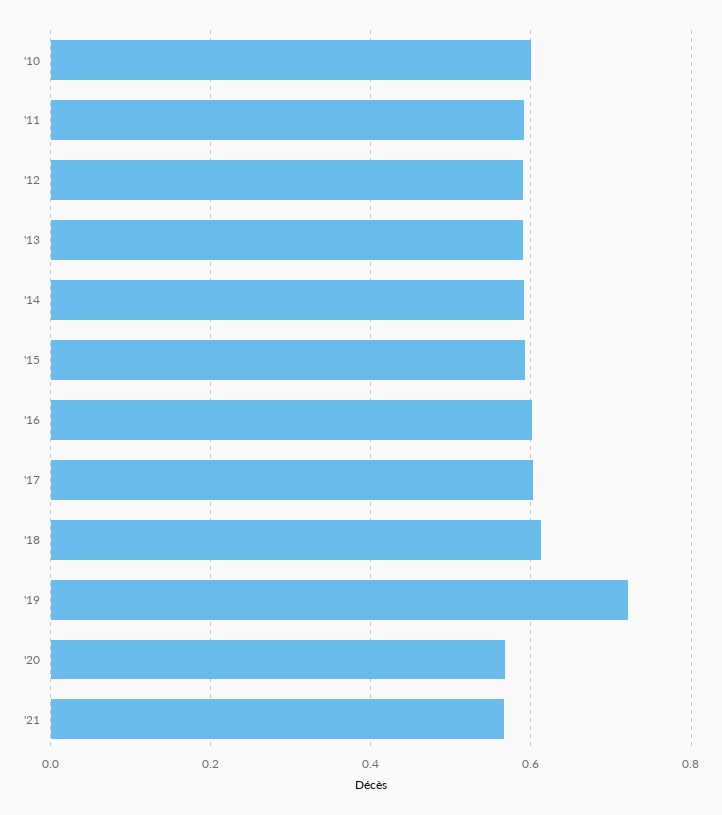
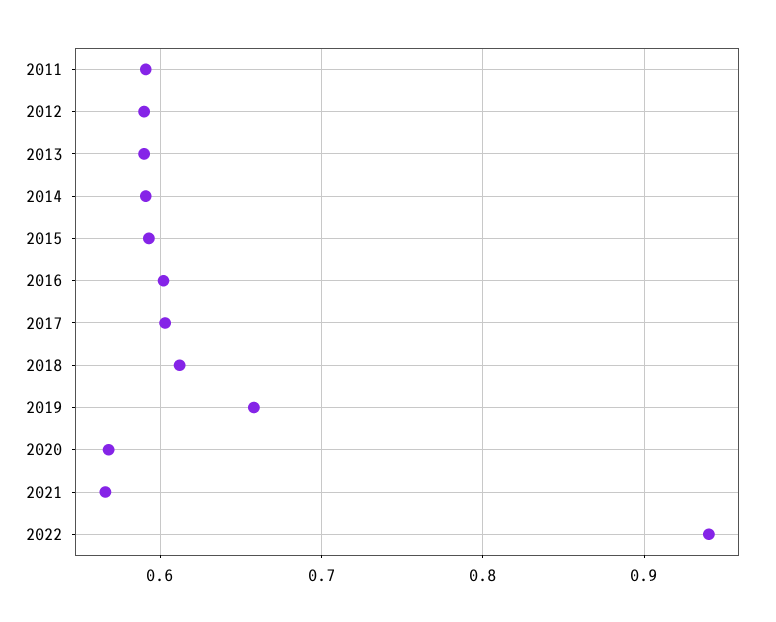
'10: 0.6 -> none
'19: 0.72 -> 0.66
2022: none -> 0.94

